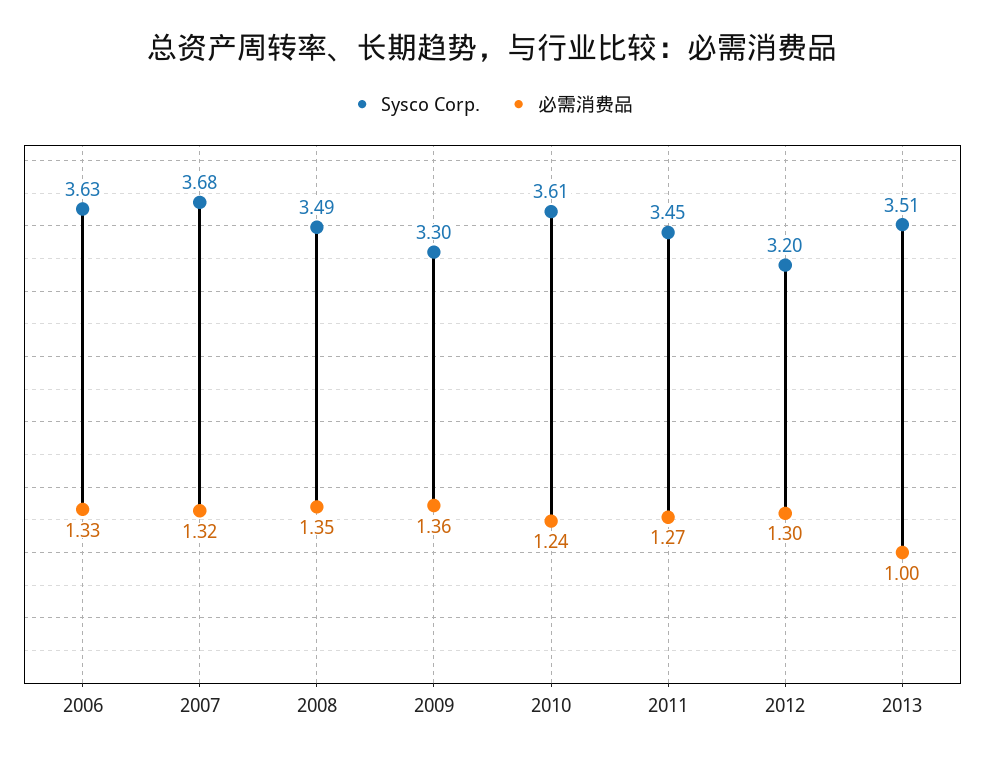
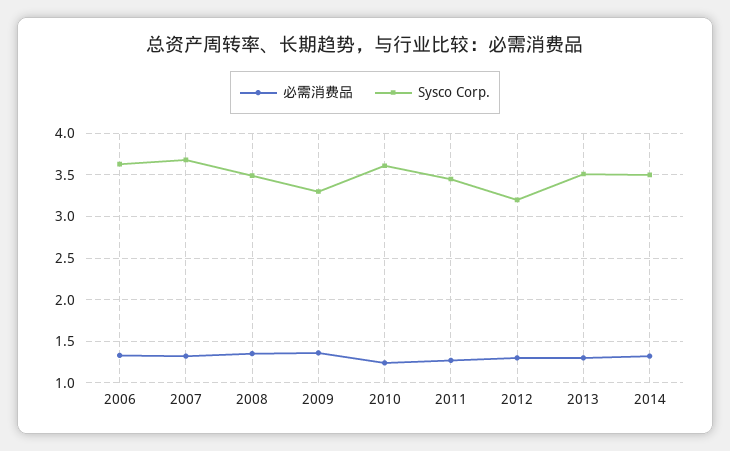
必需消费品, 2013: 1 -> 1.3
必需消费品, 2014: none -> 1.3
Sysco Corp., 2014: none -> 3.5

